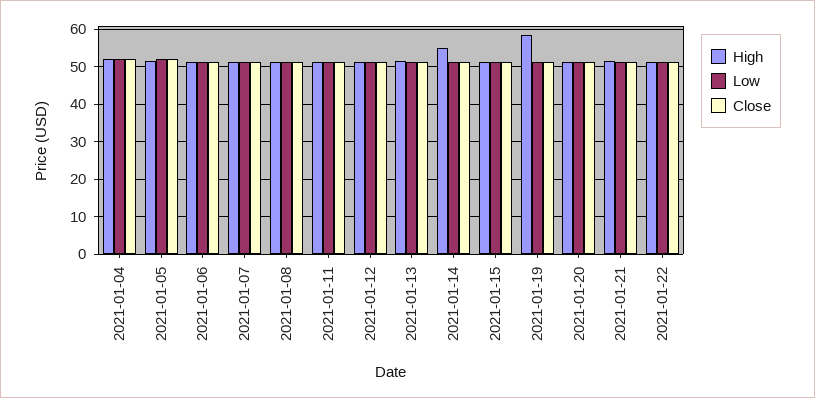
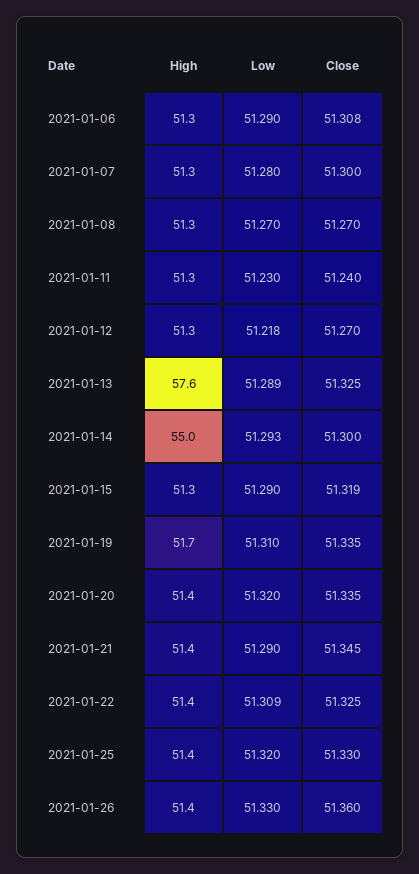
High, 2021-01-04: 52 -> none
Low, 2021-01-04: 52 -> none
Close, 2021-01-04: 52 -> none
High, 2021-01-05: 52 -> none
Low, 2021-01-05: 52 -> none
Close, 2021-01-05: 52 -> none
High, 2021-01-13: 52 -> 57.6
High, 2021-01-19: 58 -> 51.7
High, 2021-01-25: none -> 51.4
Low, 2021-01-25: none -> 51.32
Close, 2021-01-25: none -> 51.33
High, 2021-01-26: none -> 51.4
Low, 2021-01-26: none -> 51.33
Close, 2021-01-26: none -> 51.36

